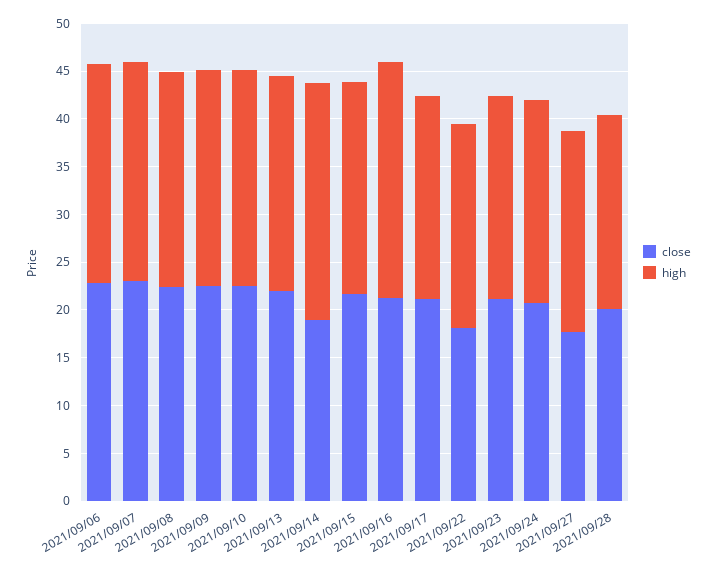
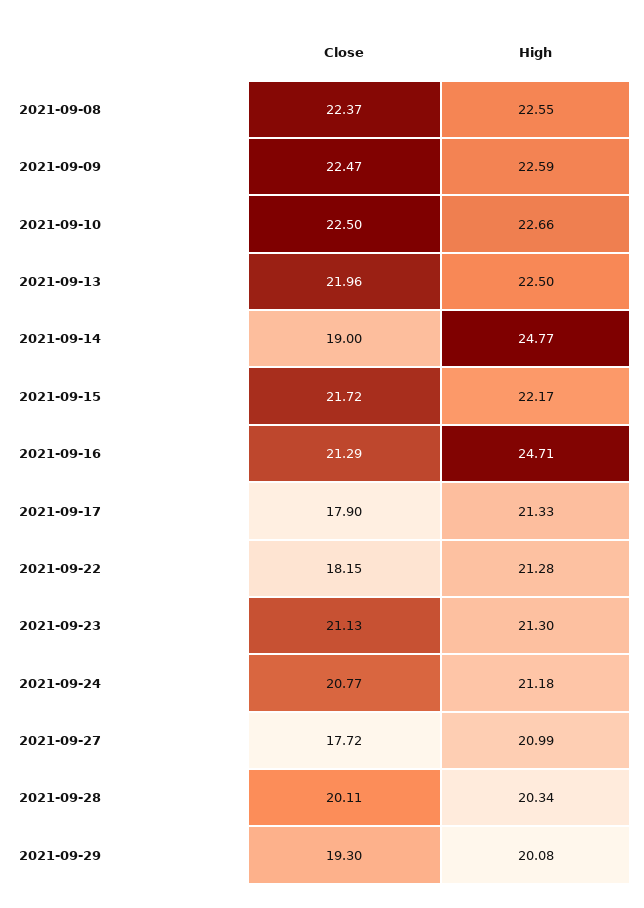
close, 2021/09/06: 23 -> none
high, 2021/09/06: 23 -> none
close, 2021/09/07: 23 -> none
high, 2021/09/07: 23 -> none
close, 2021/09/17: 21 -> 17.9
close, 2021-09-29: none -> 19.3
high, 2021-09-29: none -> 20.08

